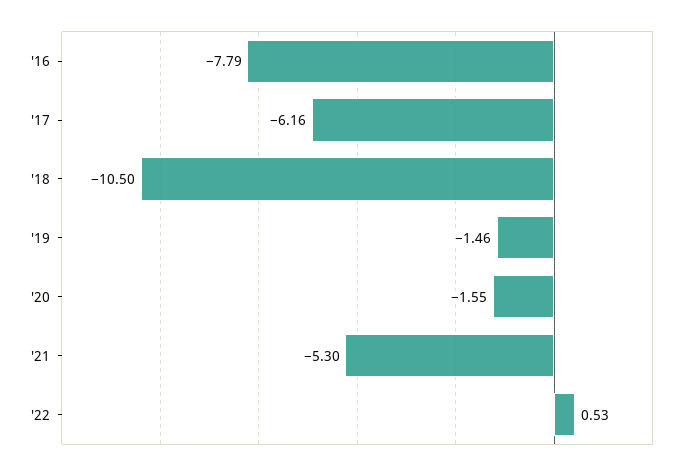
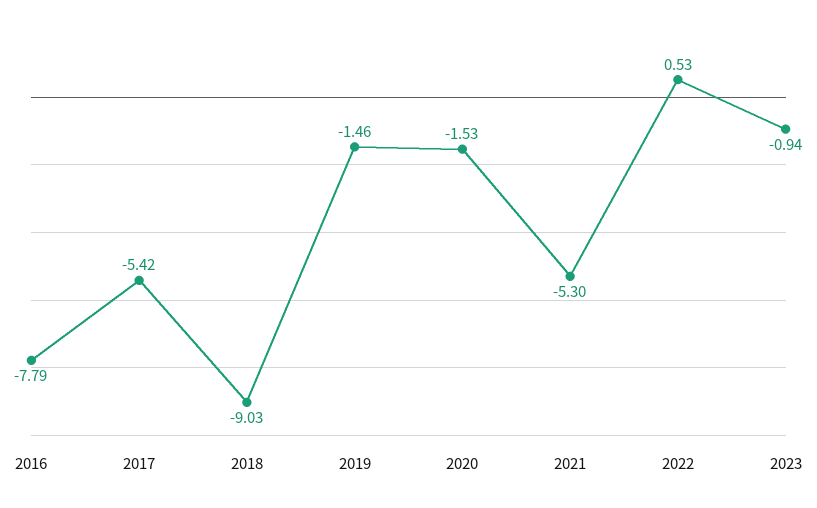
'17: -6.16 -> -5.42
'18: -10.5 -> -9.03
'20: -1.55 -> -1.53
2023: none -> -0.94

